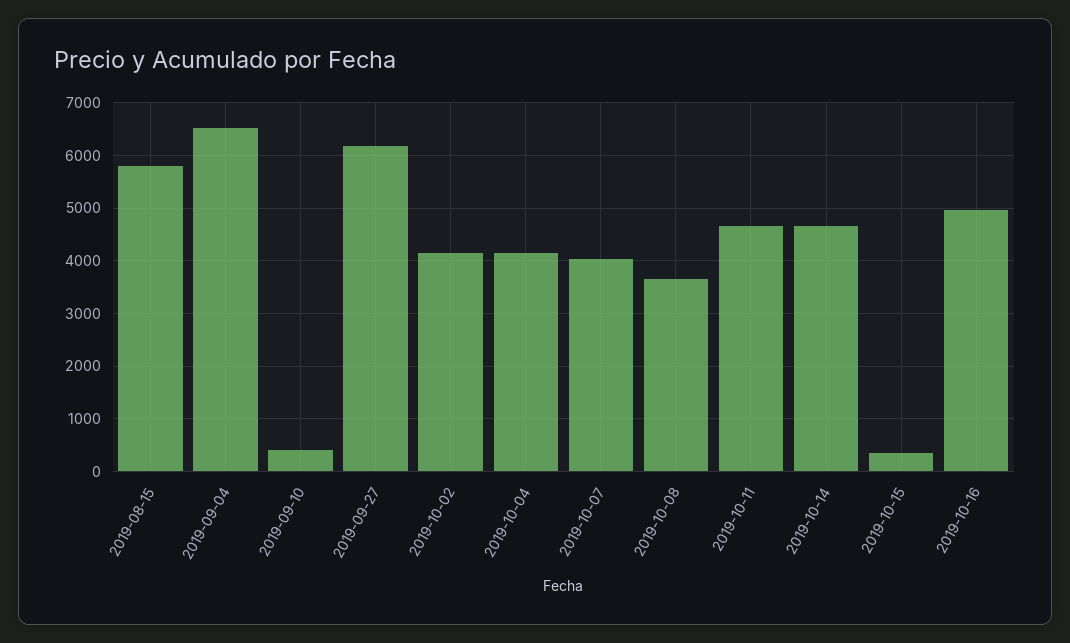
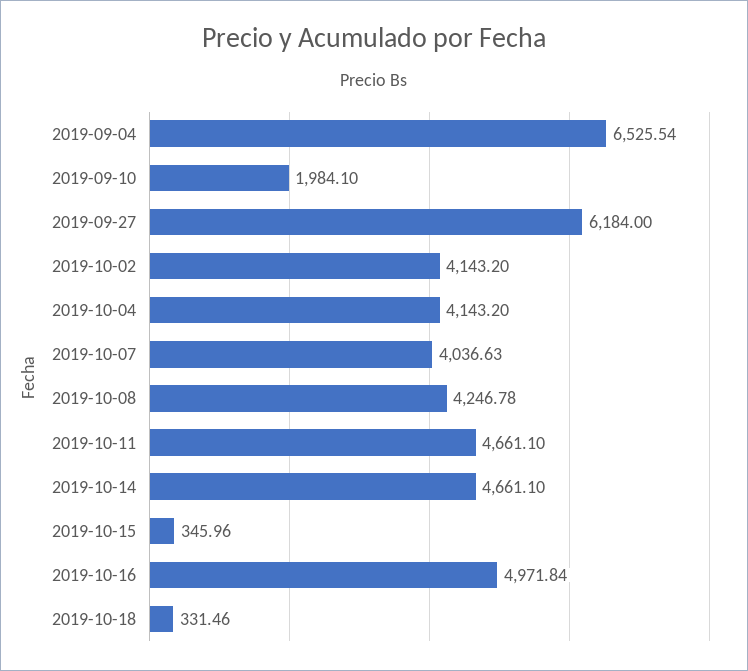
2019-08-15: 5800 -> none
2019-09-10: 400 -> 1984.1
2019-10-08: 3600 -> 4246.78
2019-10-18: none -> 331.46

